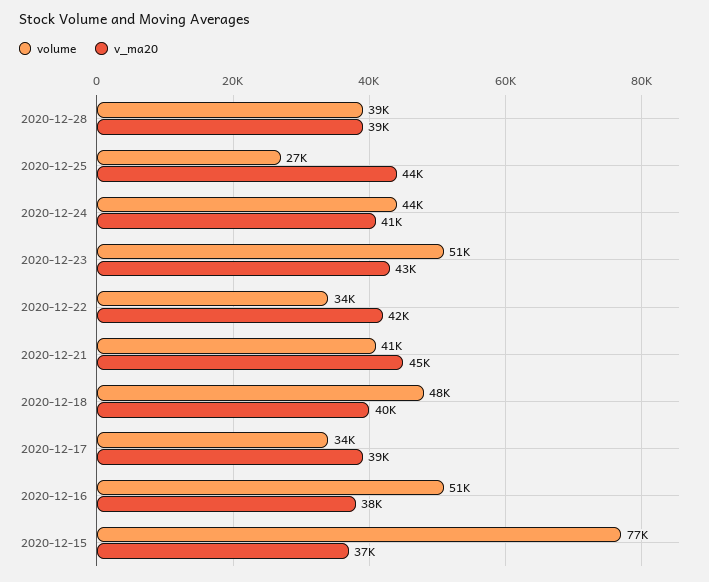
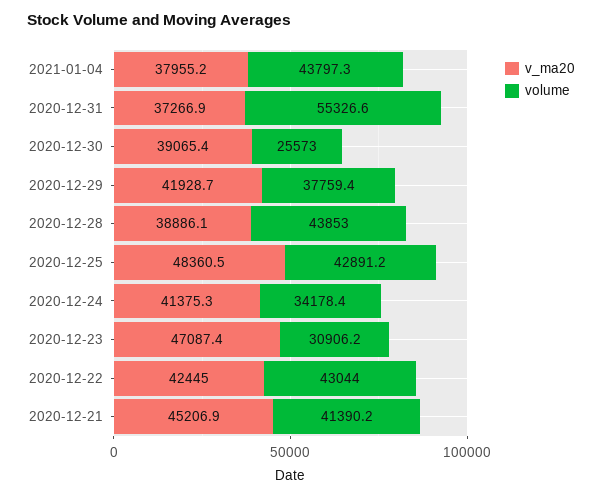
volume, 2020-12-28: 39000 -> 43853
volume, 2020-12-25: 27000 -> 42891.2
v_ma20, 2020-12-25: 44000 -> 48360.5
volume, 2020-12-24: 44000 -> 34178.4
volume, 2020-12-23: 51000 -> 30906.2
v_ma20, 2020-12-23: 43000 -> 47087.4
volume, 2020-12-22: 34000 -> 43044
volume, 2020-12-18: 48000 -> none
v_ma20, 2020-12-18: 40000 -> none
volume, 2020-12-17: 34000 -> none
v_ma20, 2020-12-17: 39000 -> none
volume, 2020-12-16: 51000 -> none
v_ma20, 2020-12-16: 38000 -> none
volume, 2020-12-15: 77000 -> none
v_ma20, 2020-12-15: 37000 -> none
v_ma20, 2021-01-04: none -> 37955.2
volume, 2021-01-04: none -> 43797.3
v_ma20, 2020-12-31: none -> 37266.9
volume, 2020-12-31: none -> 55326.6
v_ma20, 2020-12-30: none -> 39065.4
volume, 2020-12-30: none -> 25573
v_ma20, 2020-12-29: none -> 41928.7
volume, 2020-12-29: none -> 37759.4

